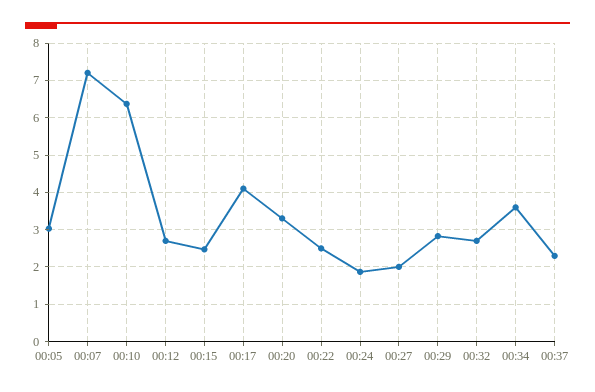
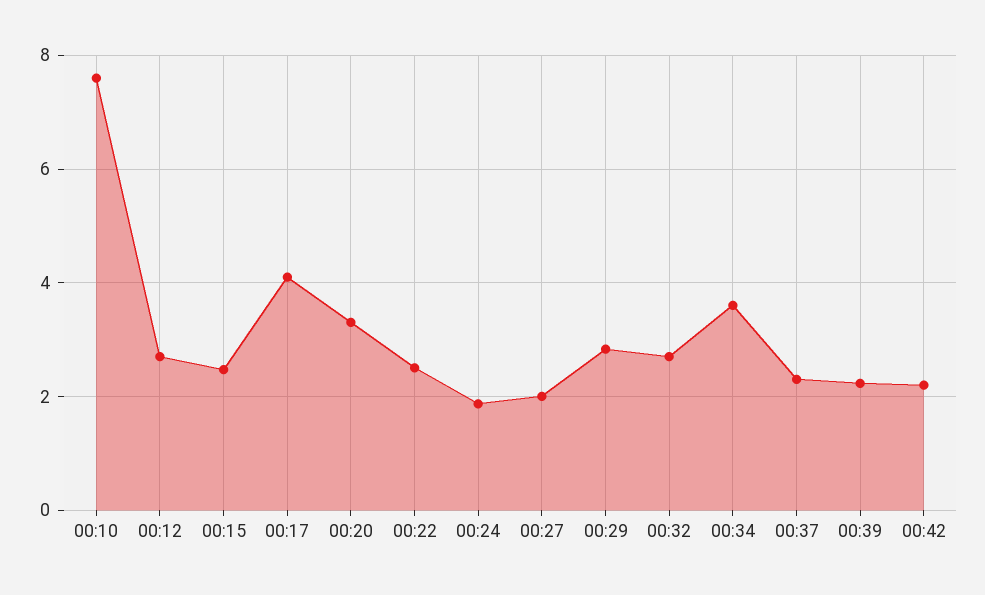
00:05: 3 -> none
00:07: 7.2 -> none
00:10: 6.4 -> 7.6
00:39: none -> 2.2
00:42: none -> 2.2

